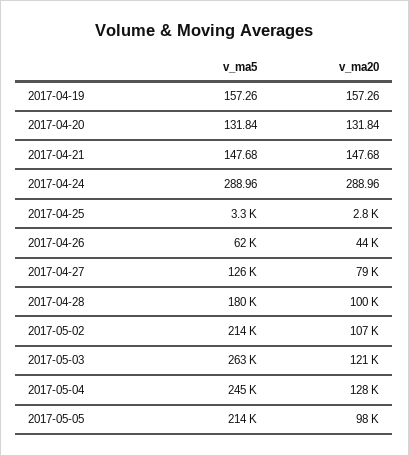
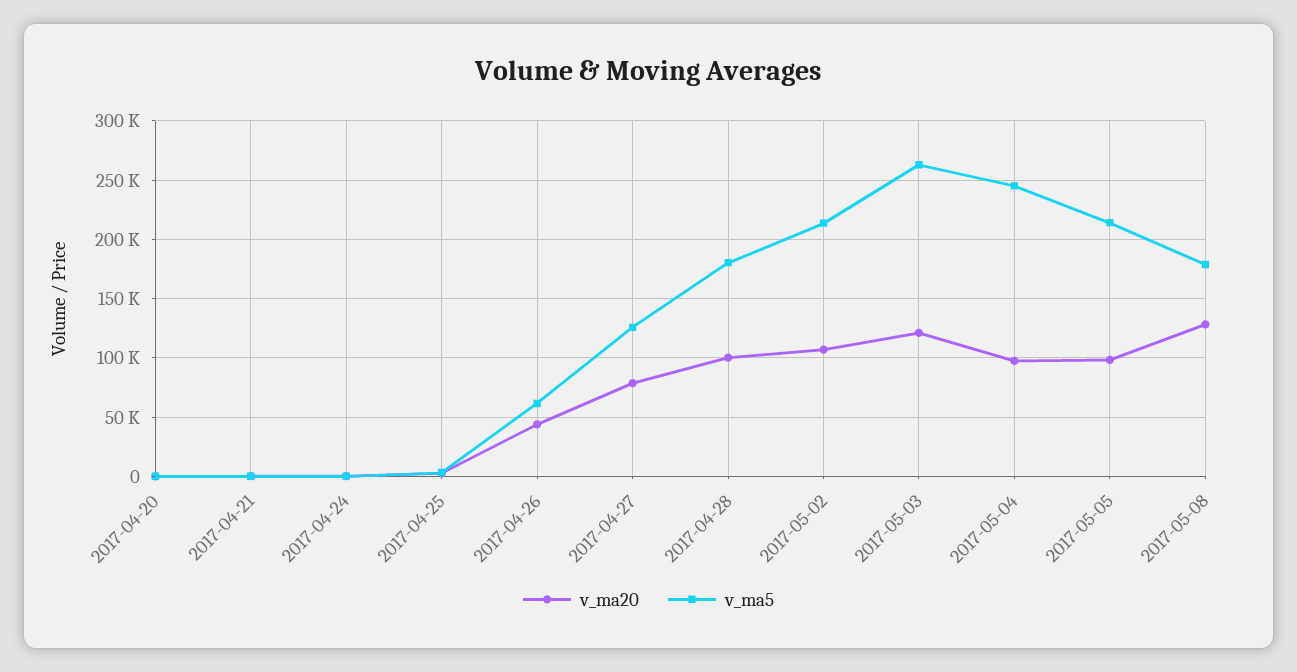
v_ma5, 2017-04-19: 157.26 -> none
v_ma20, 2017-04-19: 157.26 -> none
v_ma20, 2017-05-04: 128000 -> 100000
v_ma20, 2017-05-08: none -> 130000
v_ma5, 2017-05-08: none -> 180000

